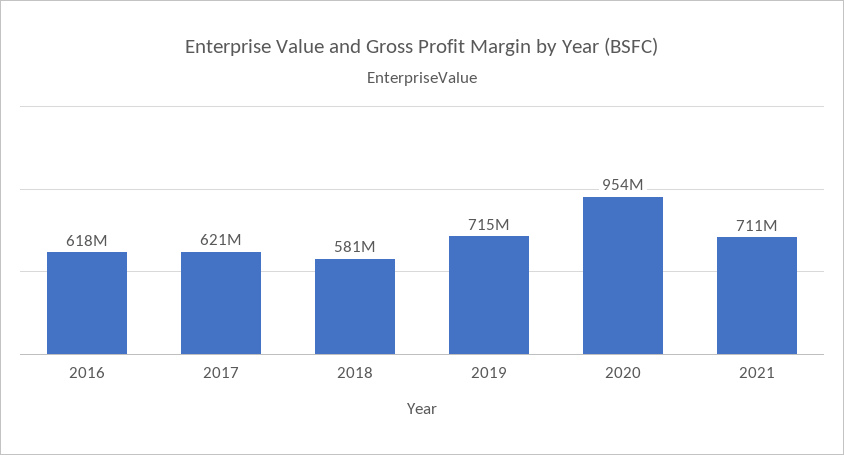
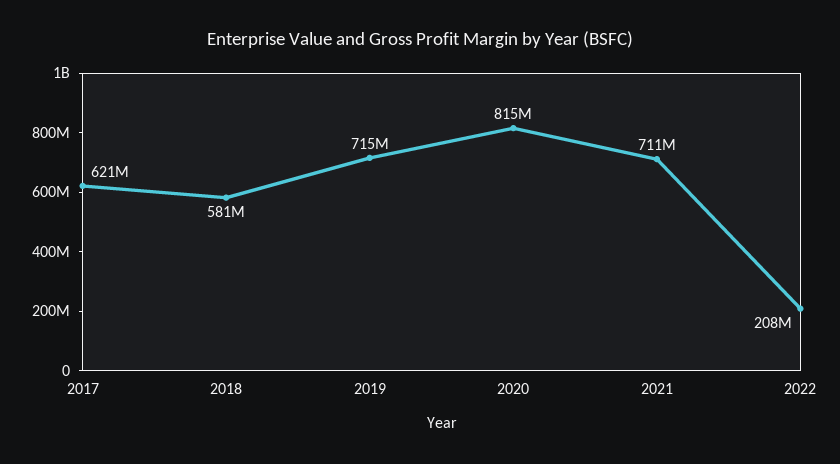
2016: 618000000 -> none
2020: 954000000 -> 815000000
2022: none -> 208000000

